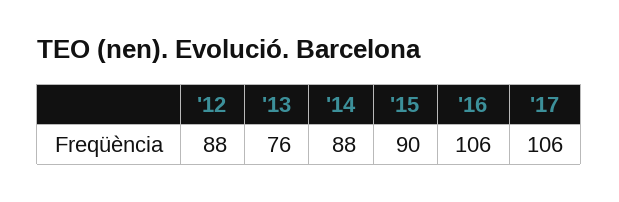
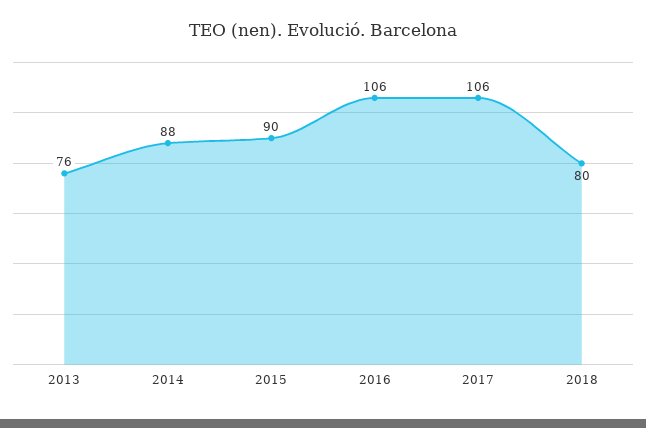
'12: 88 -> none
2018: none -> 80

